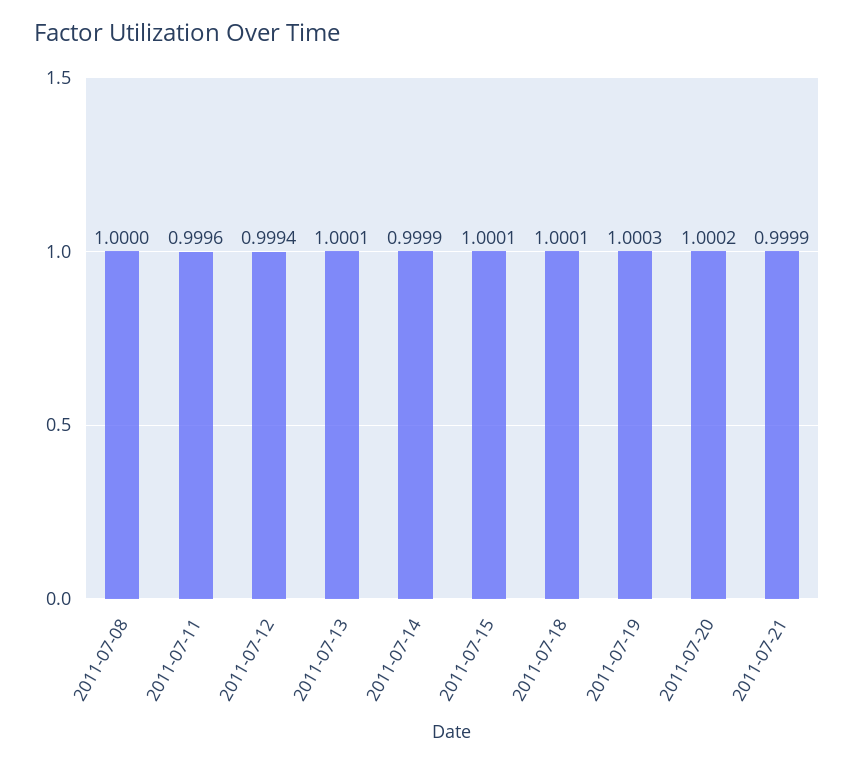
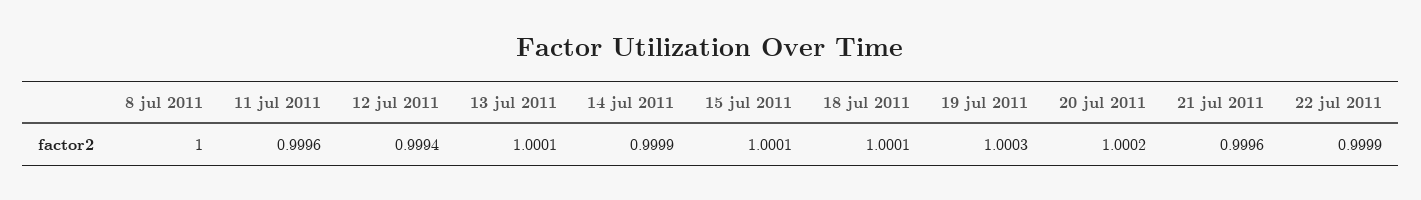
2011-07-21: 0.9999 -> 0.9996
22 jul 2011: none -> 0.9999

